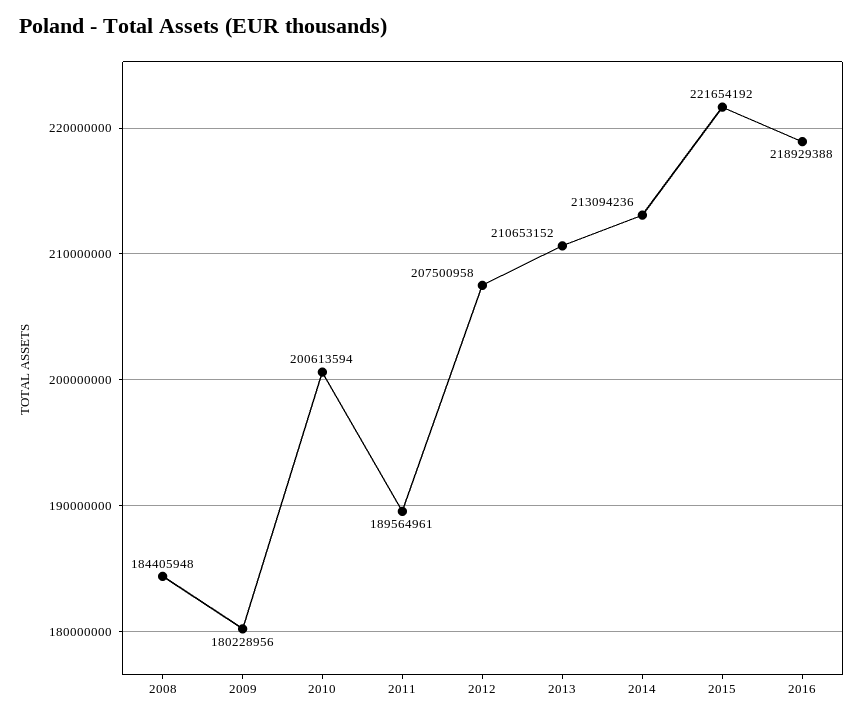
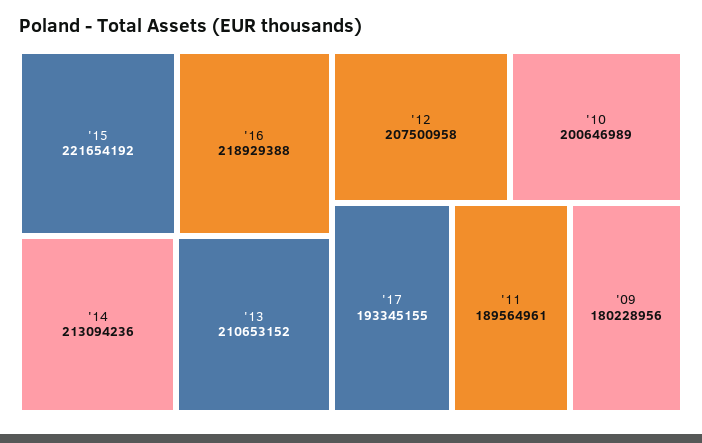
2008: 184405948 -> none
2010: 200613594 -> 200646989
'17: none -> 193345155

